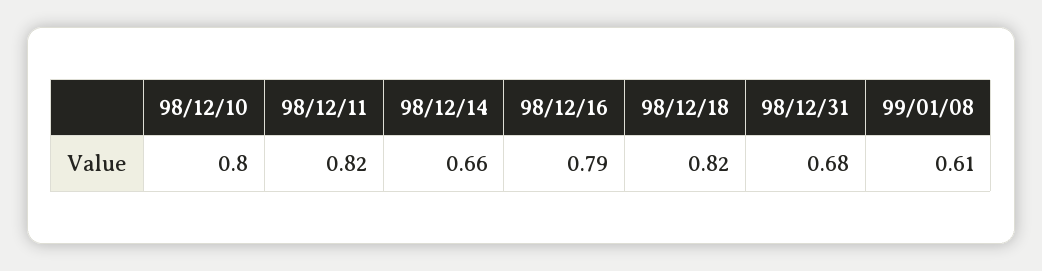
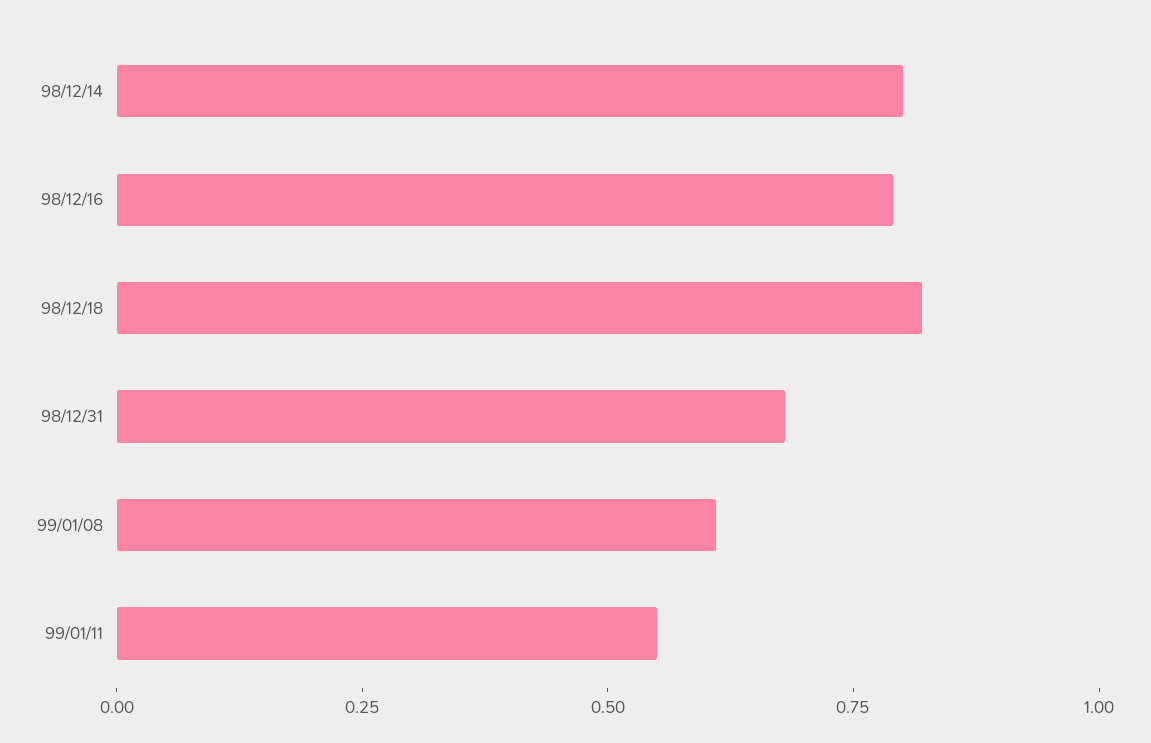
98/12/10: 0.8 -> none
98/12/11: 0.82 -> none
98/12/14: 0.66 -> 0.8
99/01/11: none -> 0.55

